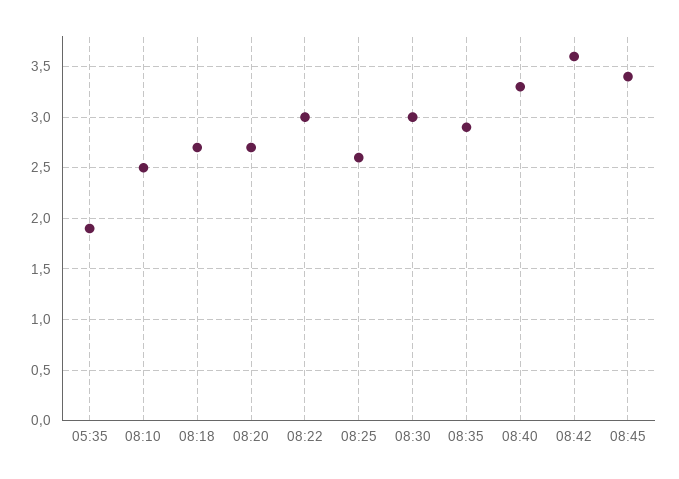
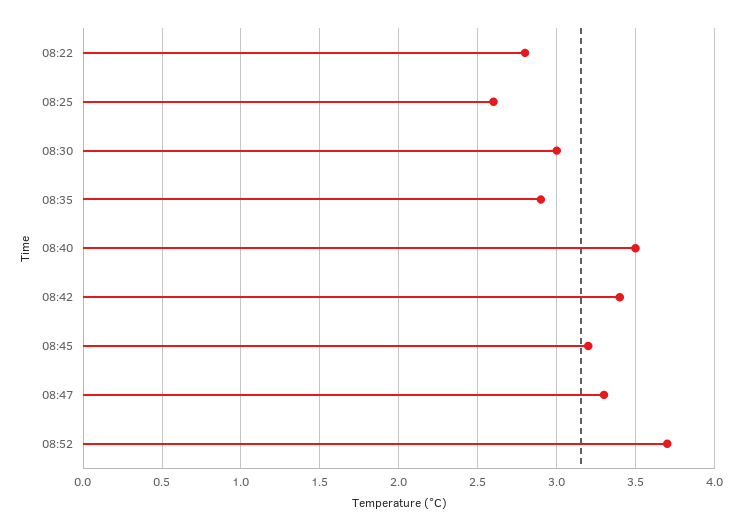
05:35: 1.9 -> none
08:10: 2.5 -> none
08:18: 2.7 -> none
08:20: 2.7 -> none
08:22: 3 -> 2.8
08:40: 3.3 -> 3.5
08:42: 3.6 -> 3.4
08:45: 3.4 -> 3.2
08:47: none -> 3.3
08:52: none -> 3.7

